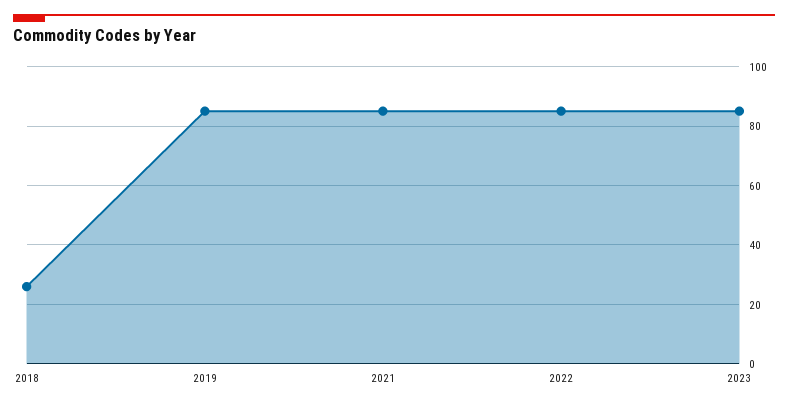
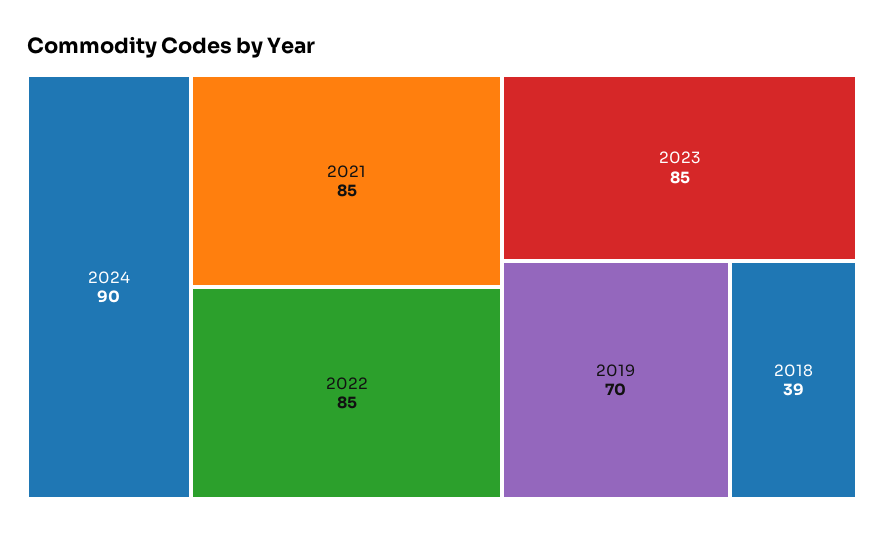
2018: 25 -> 39
2019: 85 -> 70
2024: none -> 90

